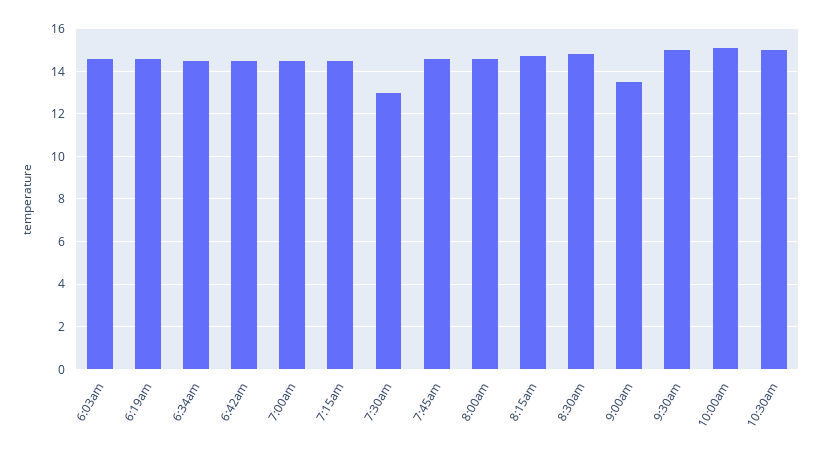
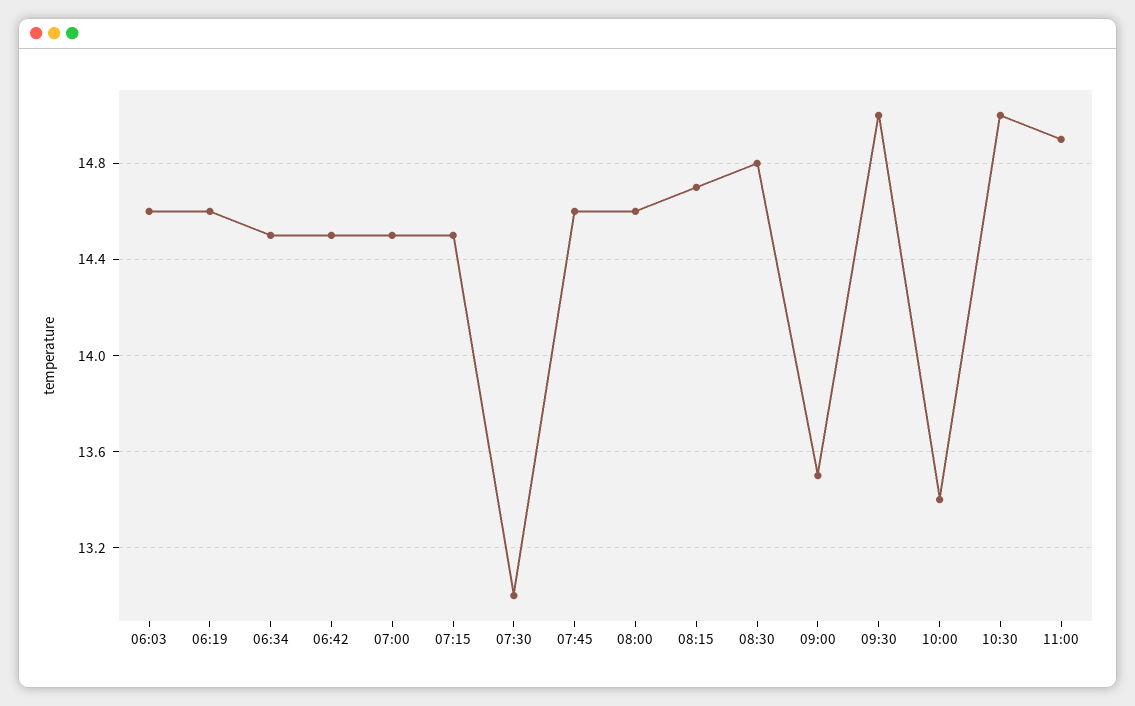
10:00am: 15 -> 13.4
11:00: none -> 14.9

